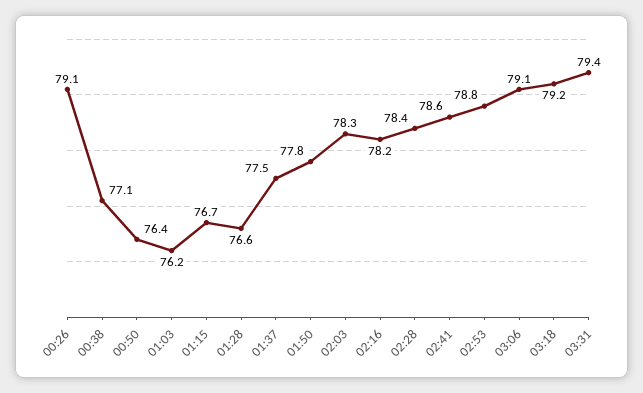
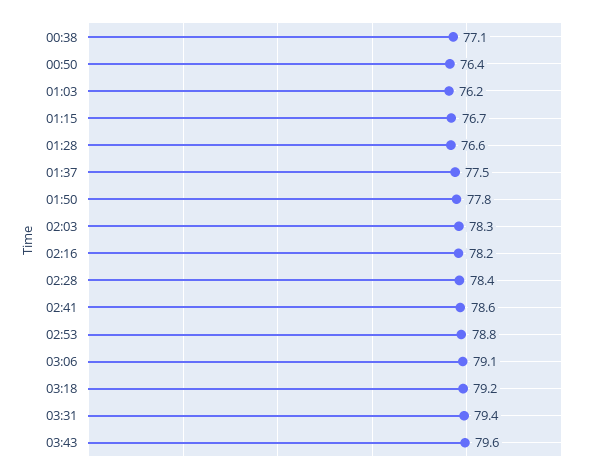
00:26: 79.1 -> none
03:43: none -> 79.6

